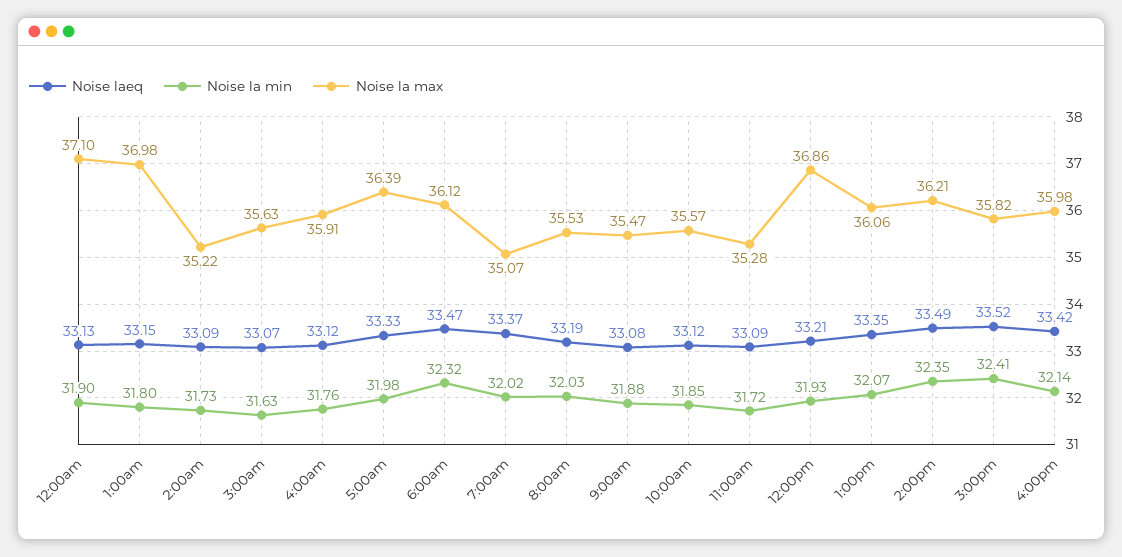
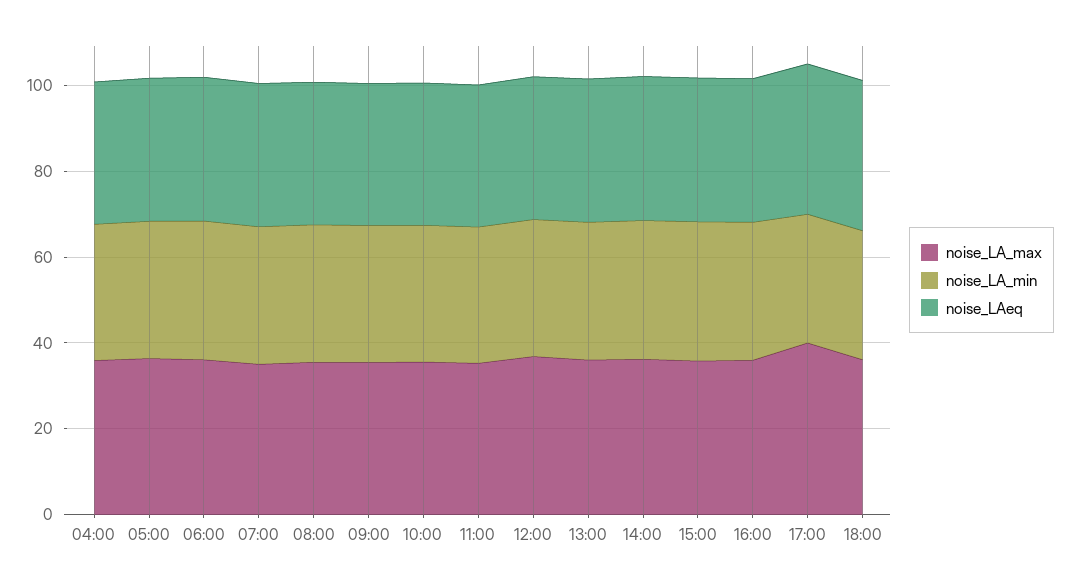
Noise laeq, 12:00am: 33.13 -> none
Noise la min, 12:00am: 31.9 -> none
Noise la max, 12:00am: 37.1 -> none
Noise laeq, 1:00am: 33.15 -> none
Noise la min, 1:00am: 31.8 -> none
Noise la max, 1:00am: 36.98 -> none
Noise laeq, 2:00am: 33.09 -> none
Noise la min, 2:00am: 31.73 -> none
Noise la max, 2:00am: 35.22 -> none
Noise laeq, 3:00am: 33.07 -> none
Noise la min, 3:00am: 31.63 -> none
Noise la max, 3:00am: 35.63 -> none
Noise la max, 17:00: none -> 40
Noise la min, 17:00: none -> 30
Noise laeq, 17:00: none -> 35
Noise la max, 18:00: none -> 35
Noise la min, 18:00: none -> 30
Noise laeq, 18:00: none -> 35

